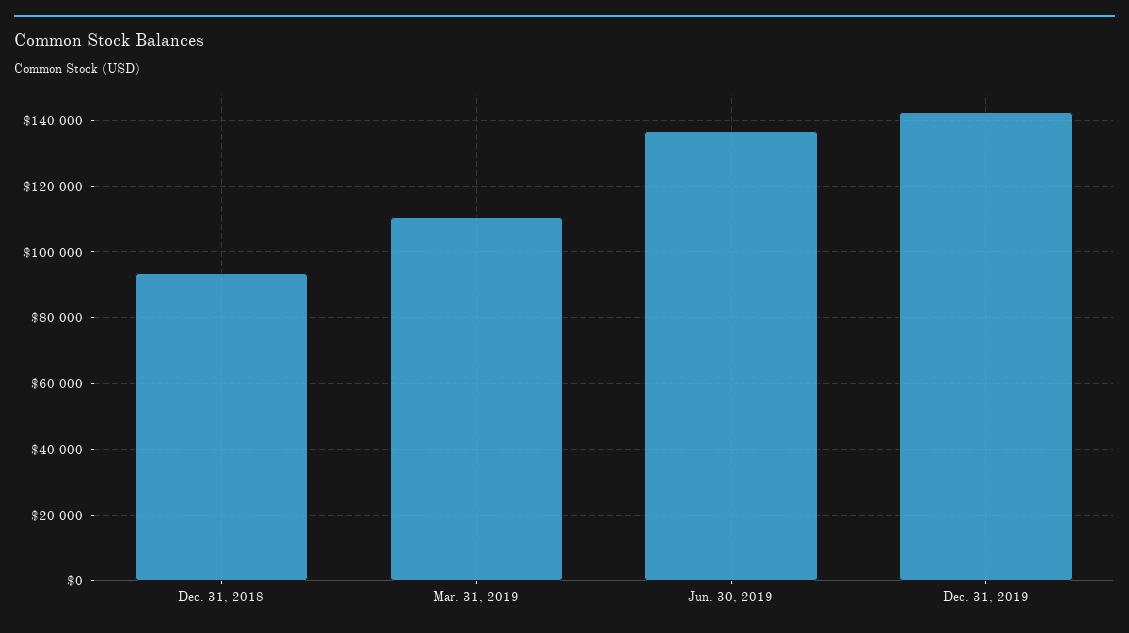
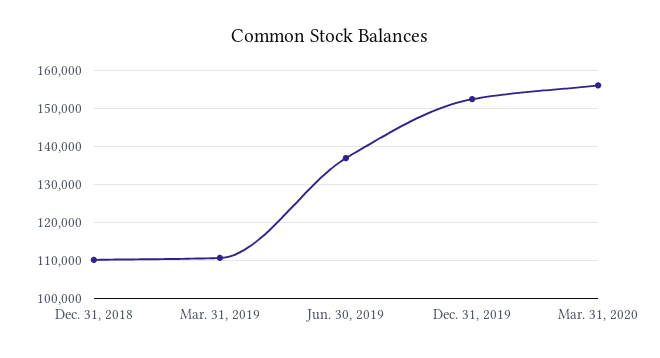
Dec. 31, 2018: 94000 -> 110000
Dec. 31, 2019: 142000 -> 152000
Mar. 31, 2020: none -> 156000

